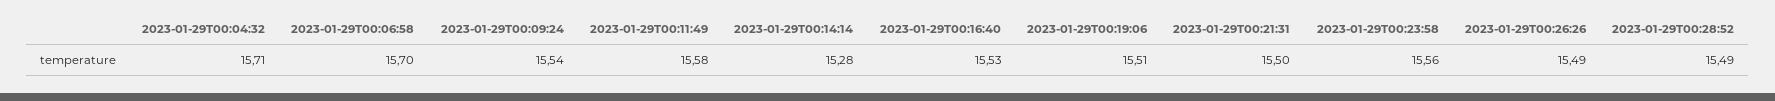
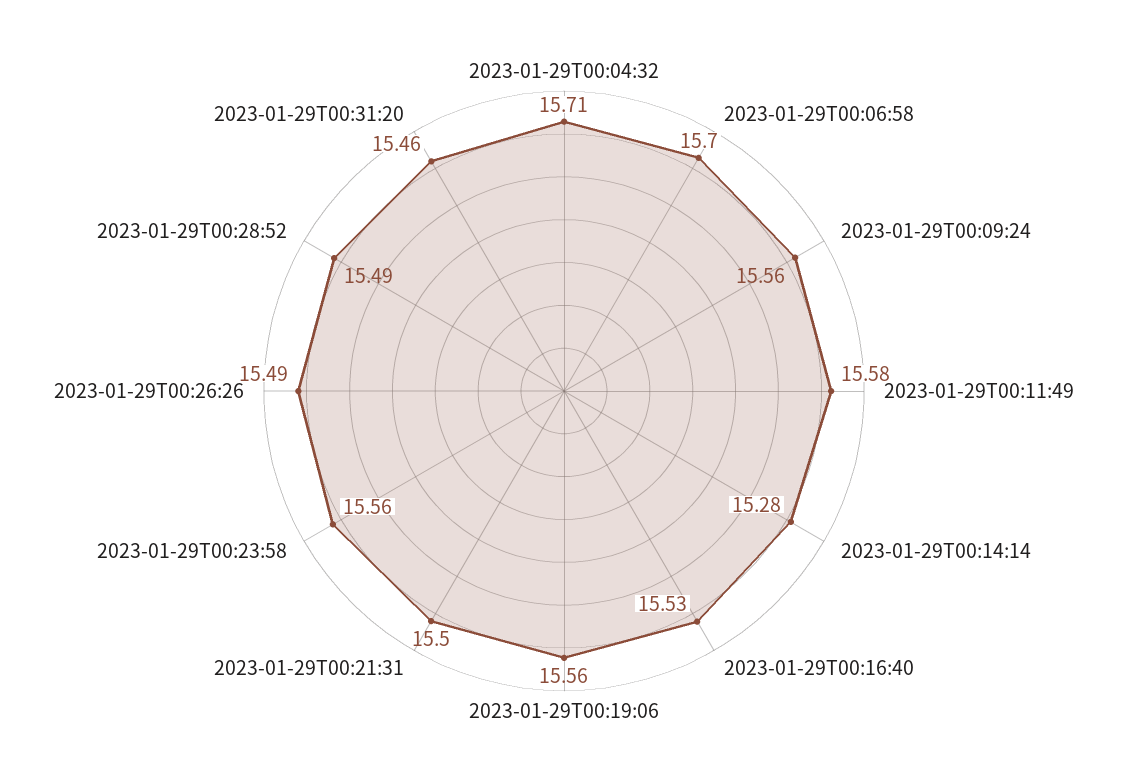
2023-01-29T00:09:24: 15.54 -> 15.56
2023-01-29T00:19:06: 15.51 -> 15.56
2023-01-29T00:31:20: none -> 15.46

